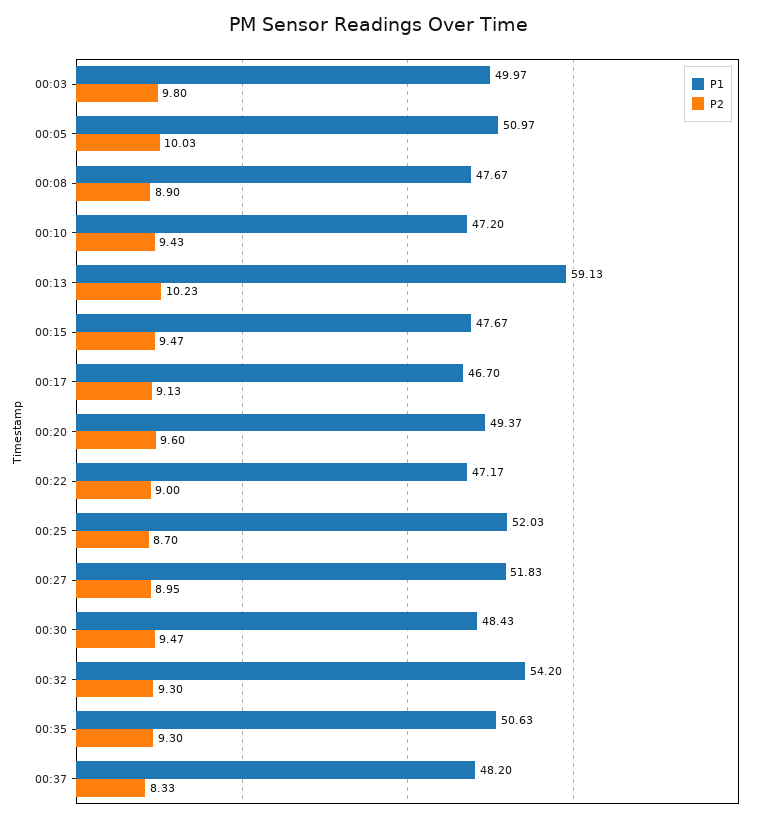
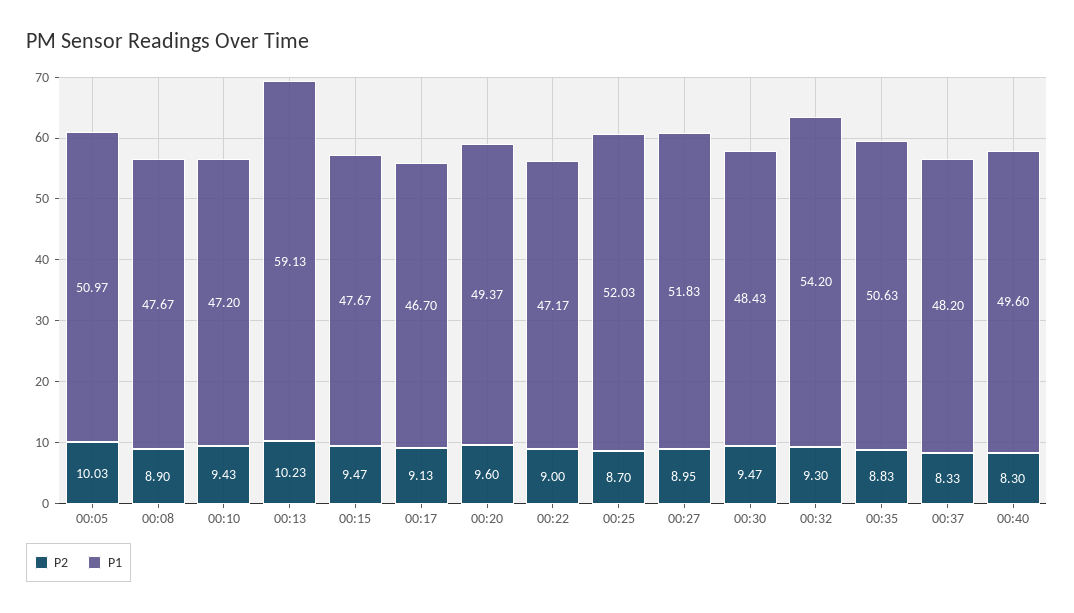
P1, 00:03: 49.97 -> none
P2, 00:03: 9.8 -> none
P2, 00:35: 9.3 -> 8.83
P2, 00:40: none -> 8.3
P1, 00:40: none -> 49.6

